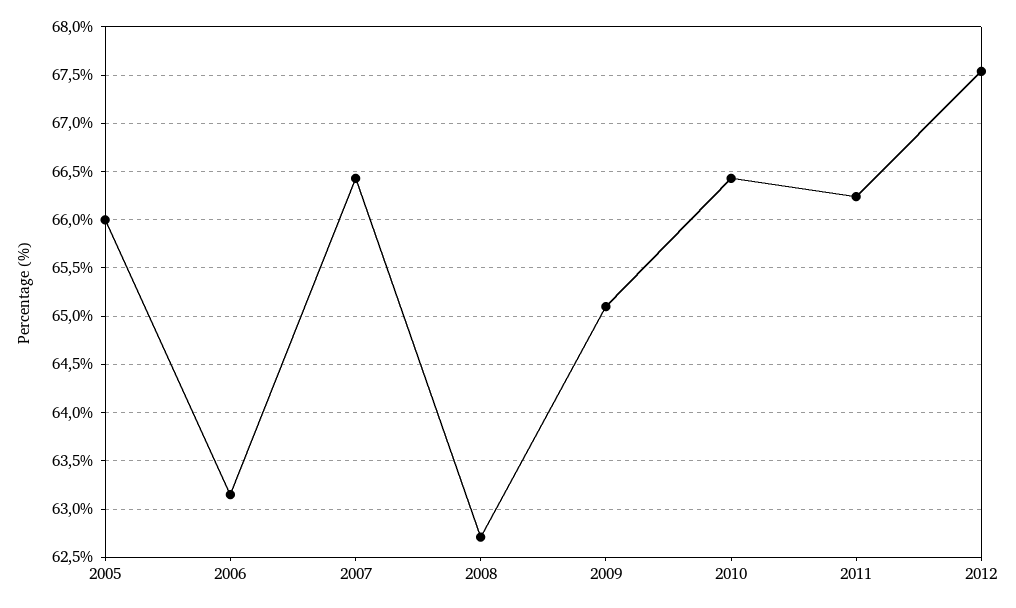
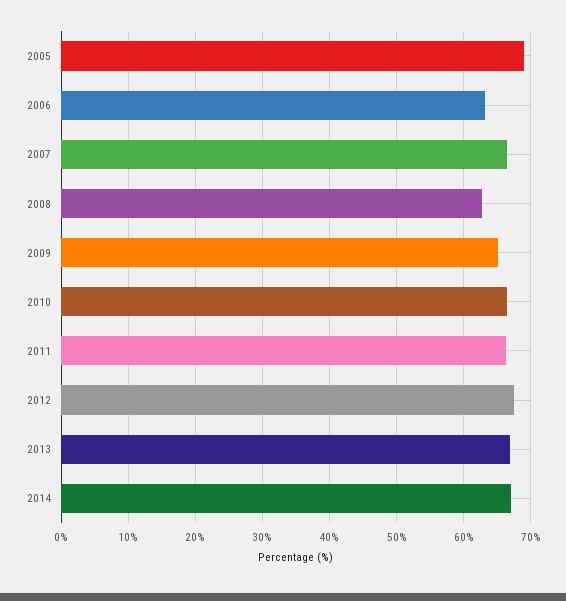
2005: 66 -> 69
2013: none -> 67
2014: none -> 67

